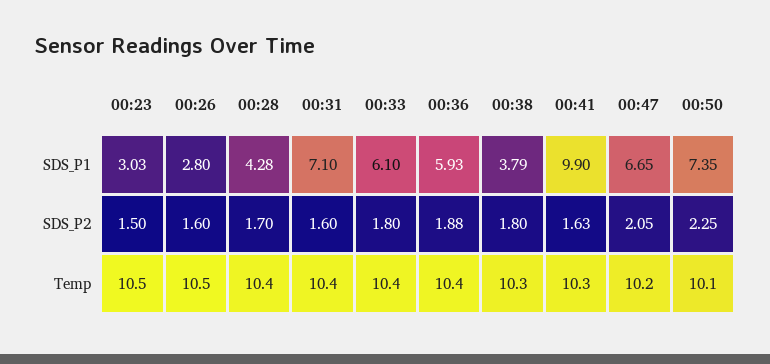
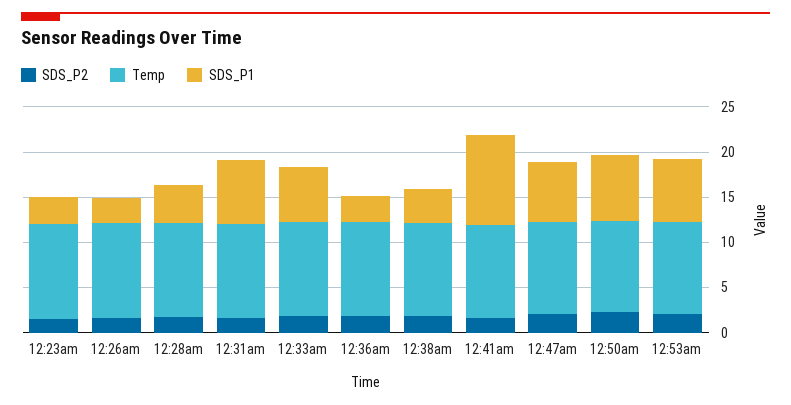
SDS_P1, 00:36: 5.93 -> 3
SDS_P2, 12:53am: none -> 2
Temp, 12:53am: none -> 10
SDS_P1, 12:53am: none -> 7

